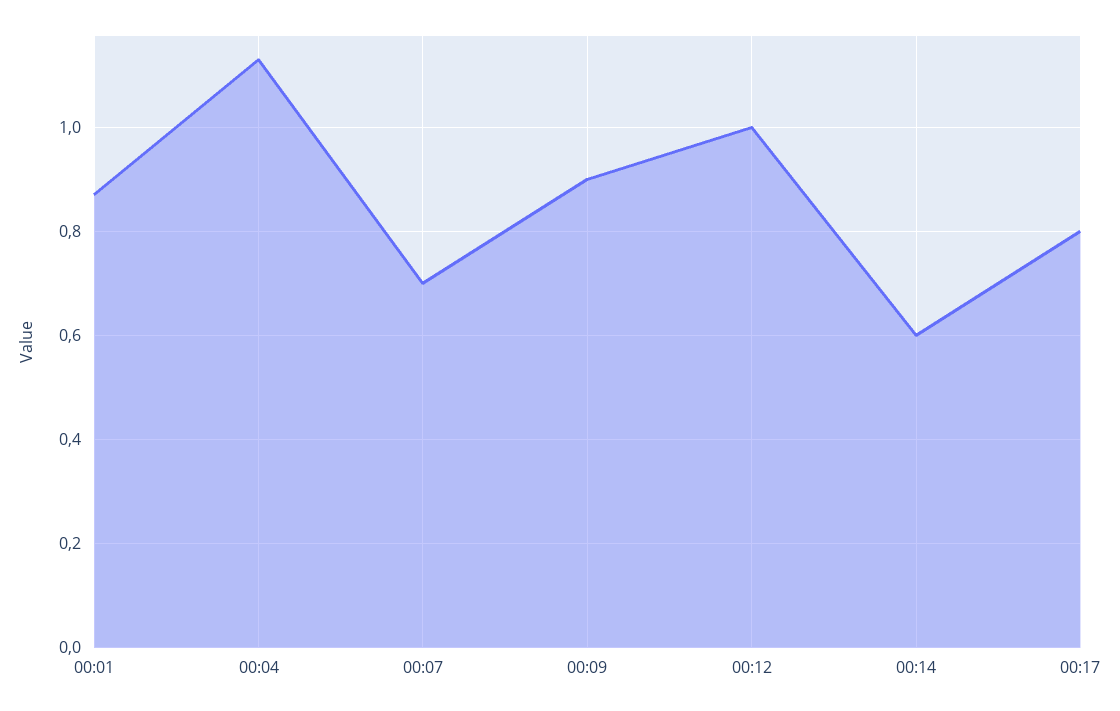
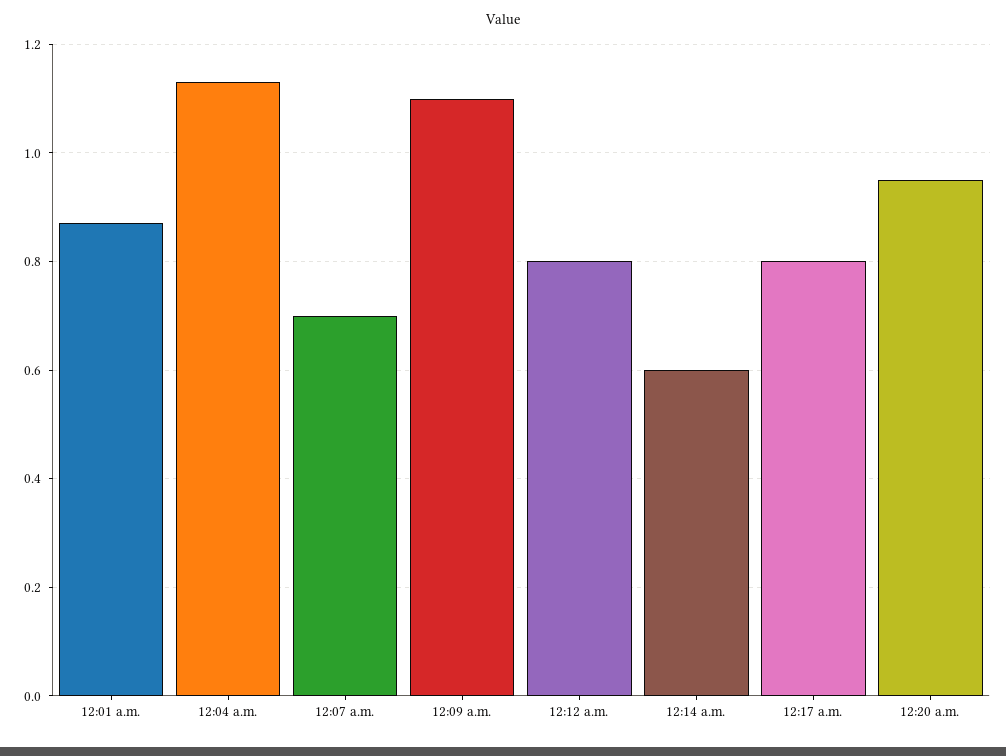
00:09: 0.9 -> 1.1
00:12: 1 -> 0.8
12:20 a.m.: none -> 0.95

